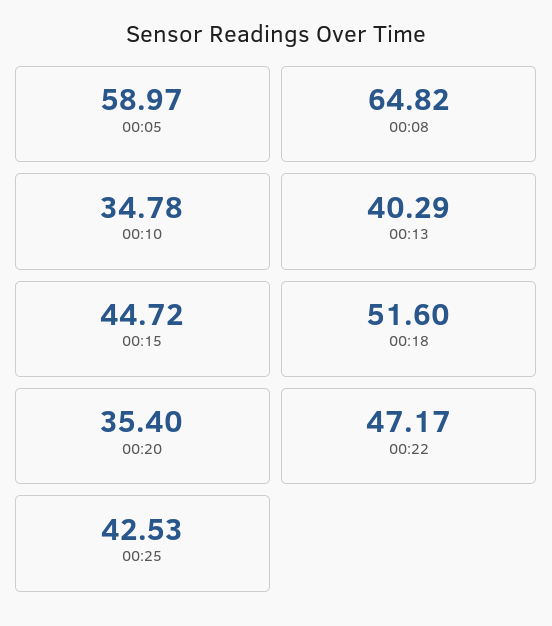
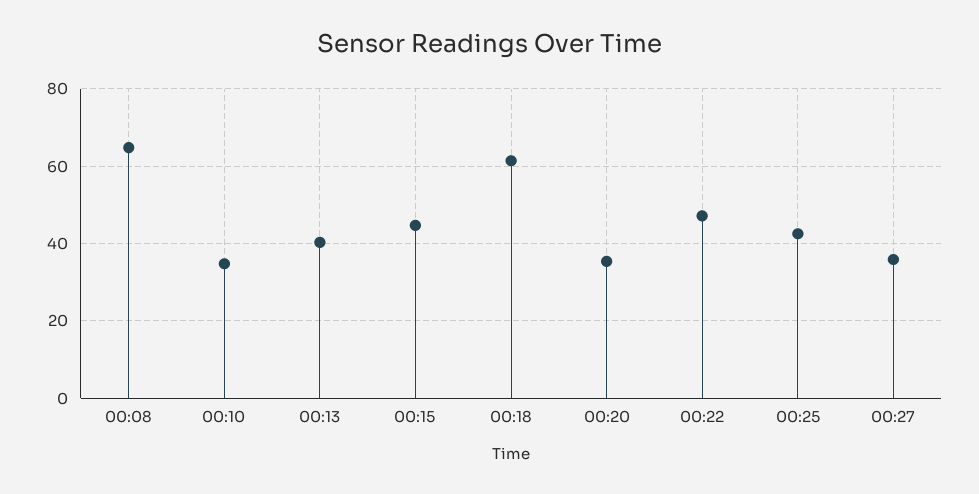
00:05: 58.97 -> none
00:18: 51.6 -> 62
00:27: none -> 36

